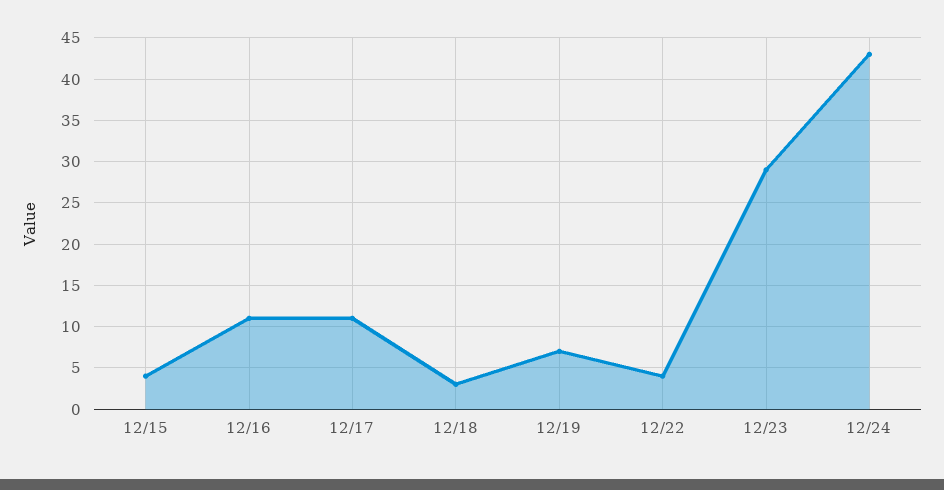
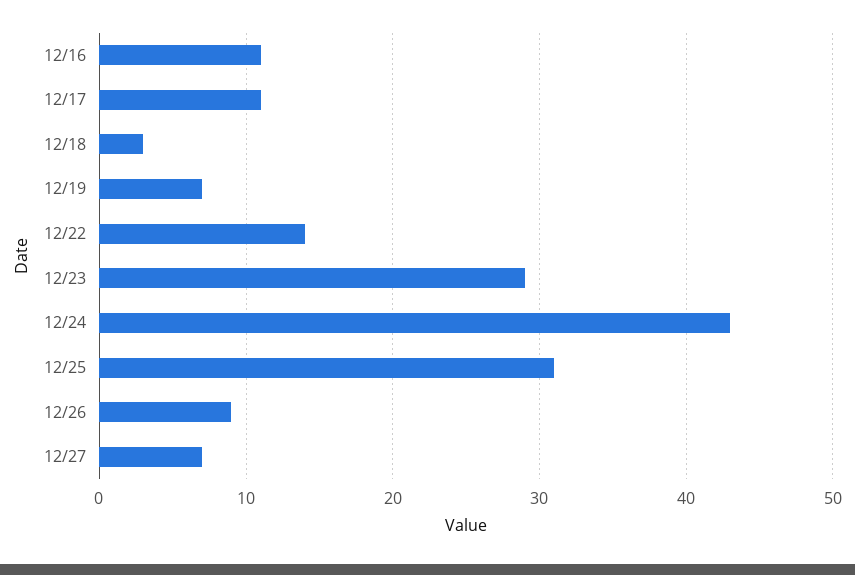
12/15: 4 -> none
12/22: 4 -> 14
12/25: none -> 31
12/26: none -> 9
12/27: none -> 7

